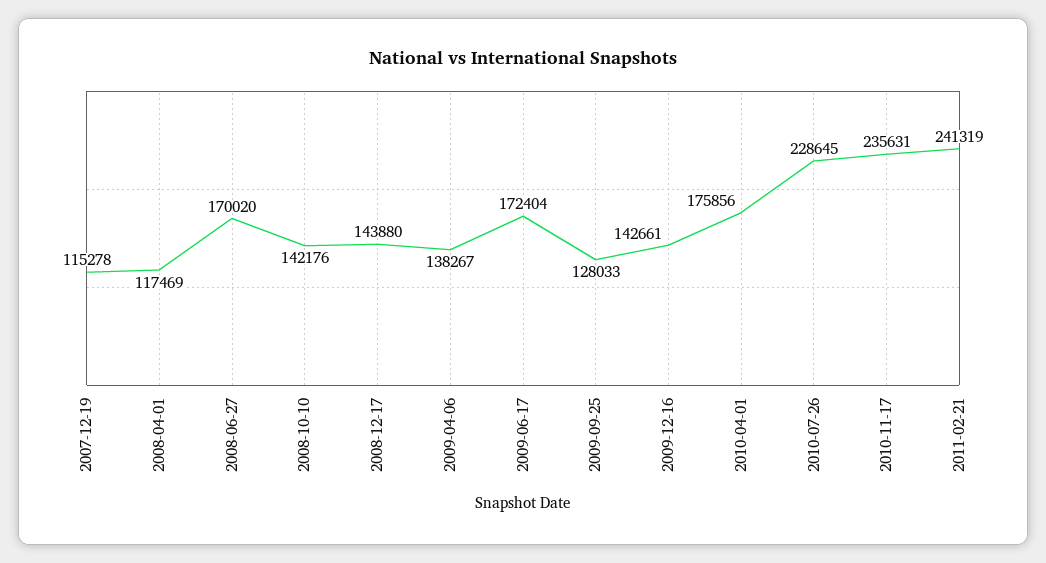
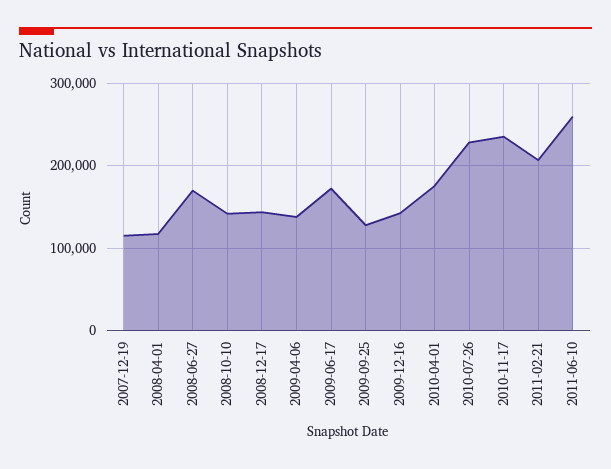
2011-02-21: 241319 -> 210000
2011-06-10: none -> 260000

